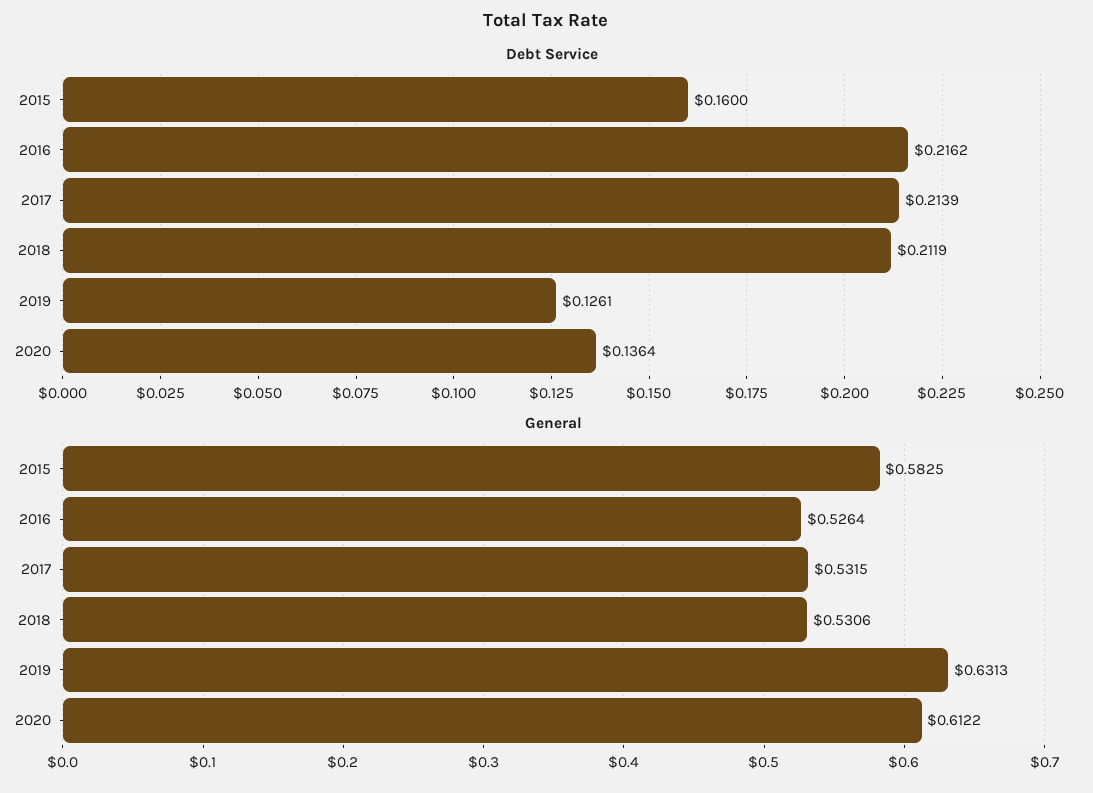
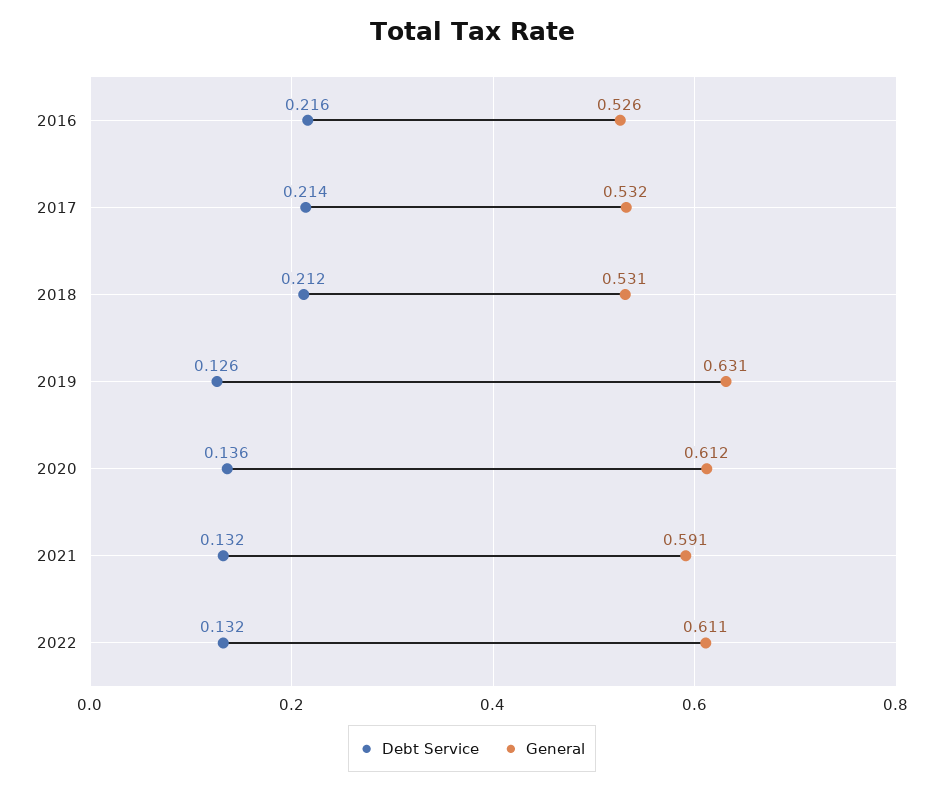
Debt Service, 2015: 0.16 -> none
General, 2015: 0.5825 -> none
Debt Service, 2021: none -> 0.132
General, 2021: none -> 0.591
Debt Service, 2022: none -> 0.132
General, 2022: none -> 0.611

